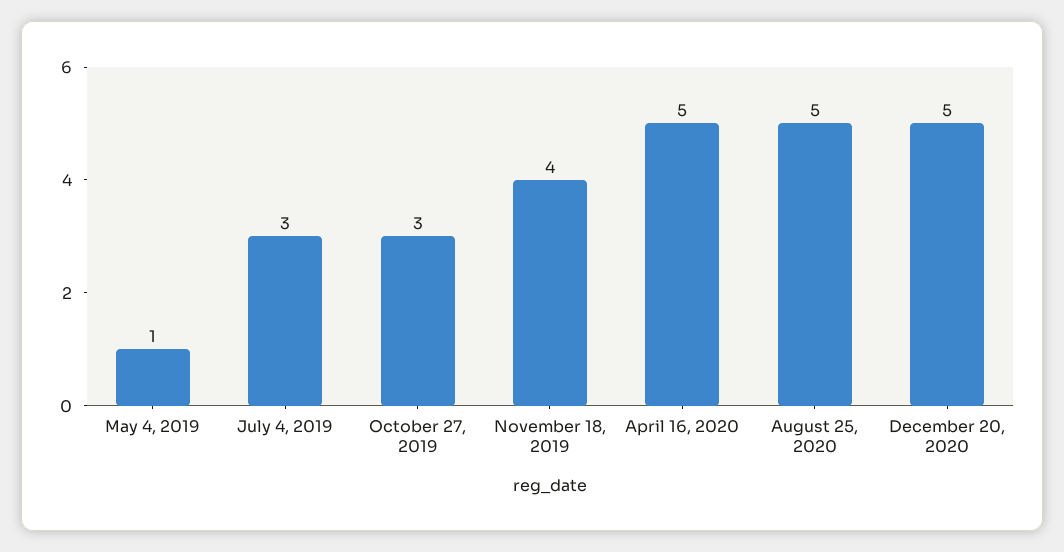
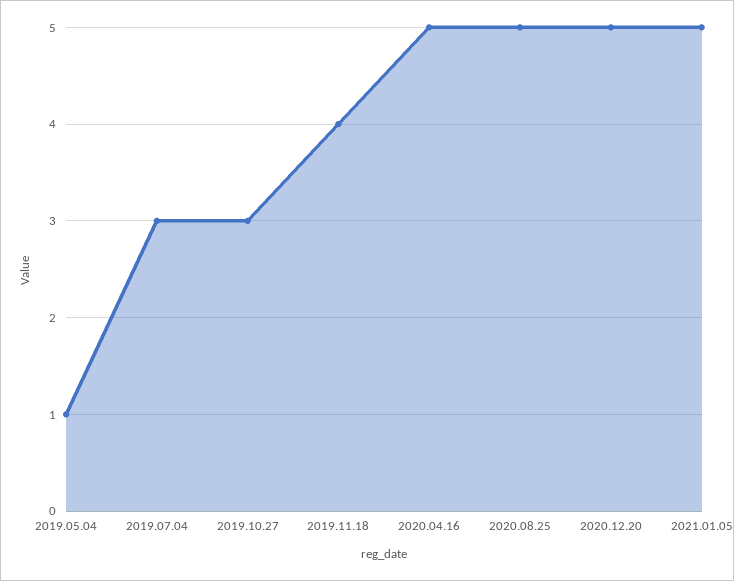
2021.01.05: none -> 5

